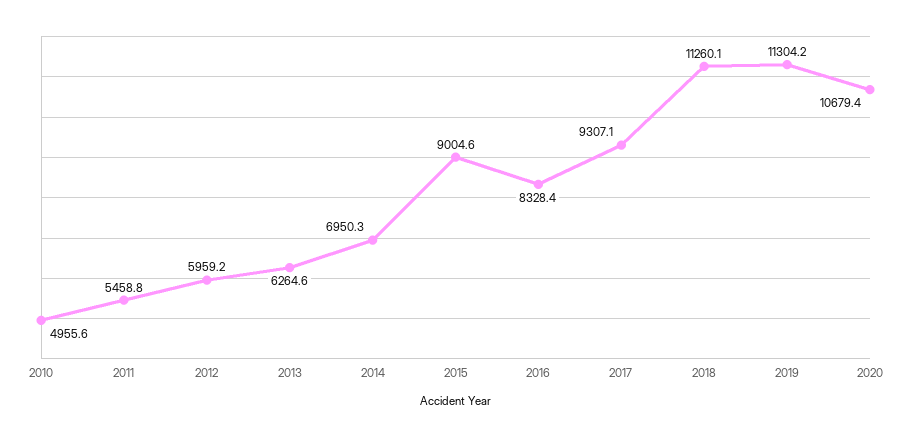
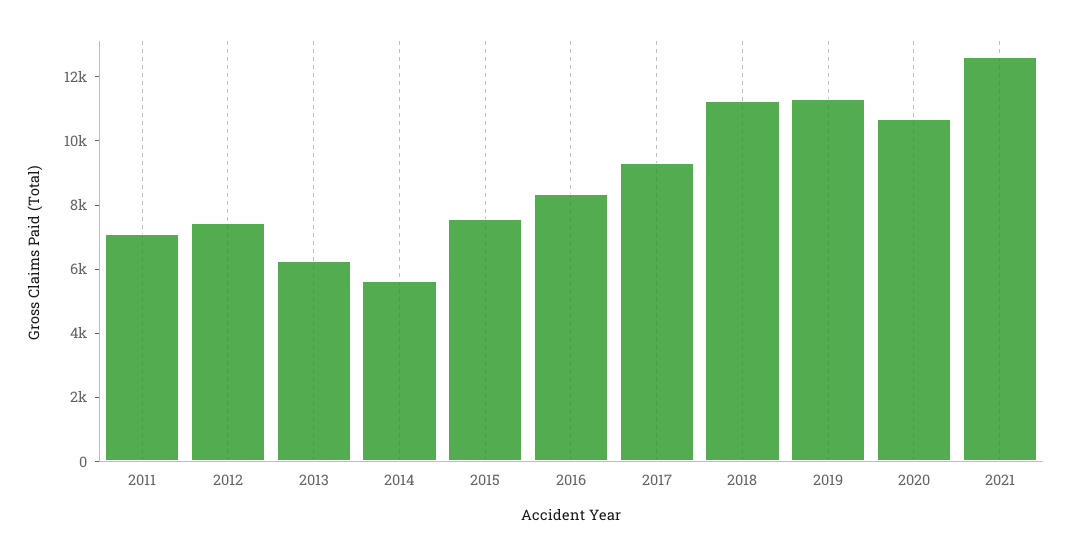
2010: 4955.6 -> none
2011: 5458.8 -> 7000
2012: 5959.2 -> 7500
2014: 6950.3 -> 5500
2015: 9004.6 -> 7500
2021: none -> 12500

